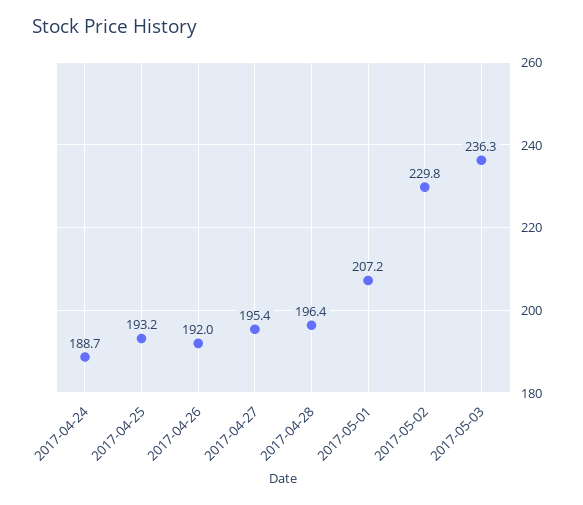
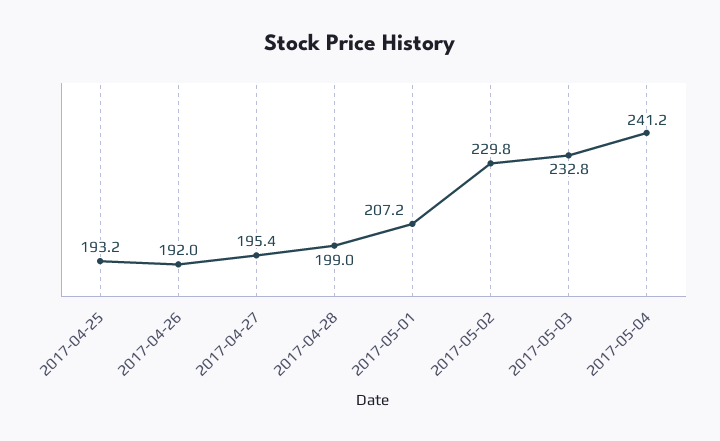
2017-04-24: 188.7 -> none
2017-04-28: 196.4 -> 199
2017-05-03: 236.3 -> 232.8
2017-05-04: none -> 241.2

